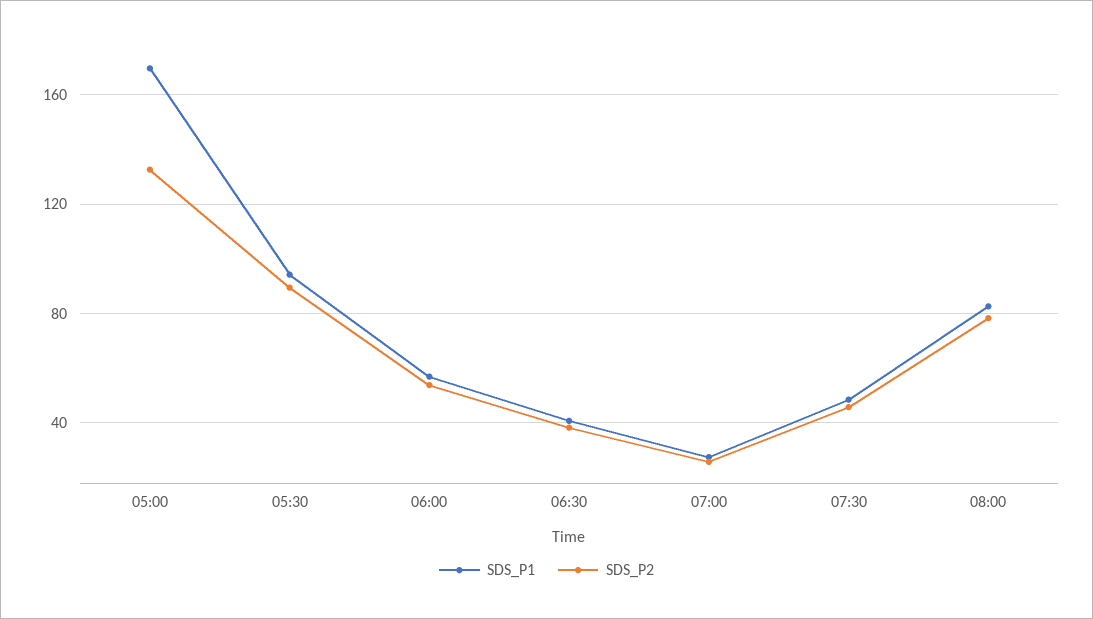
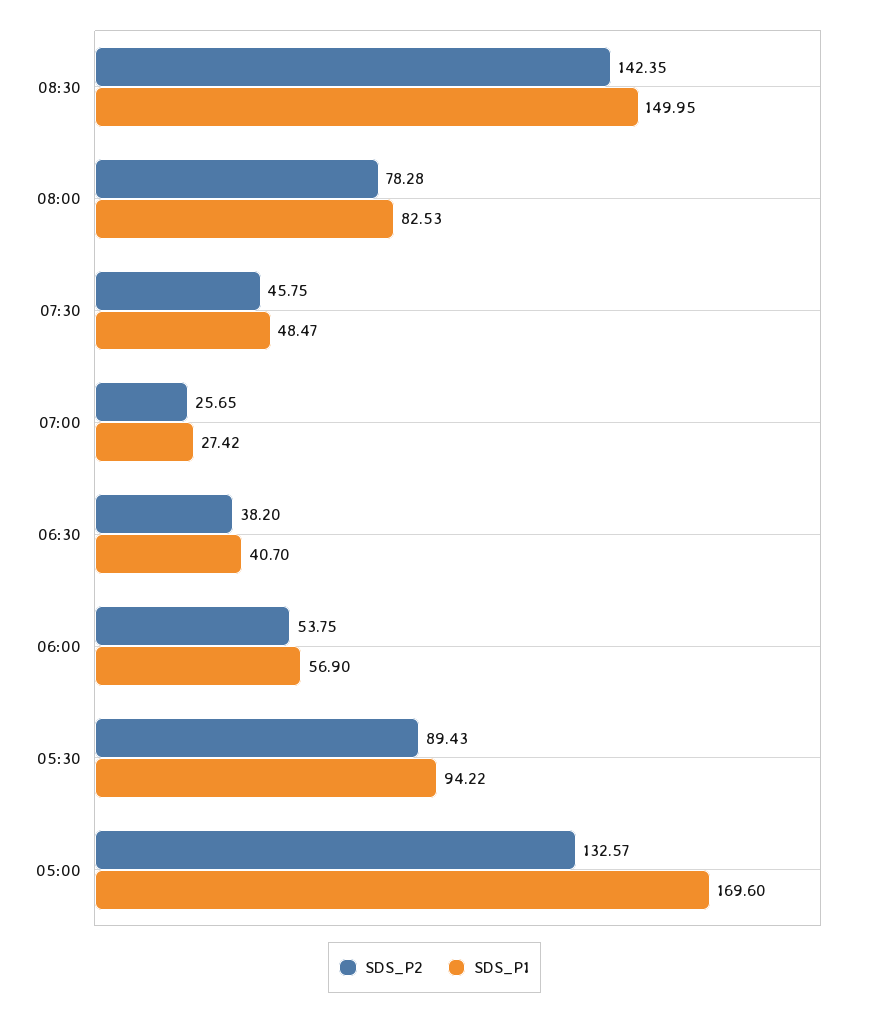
SDS_P2, 08:30: none -> 142.35
SDS_P1, 08:30: none -> 149.95

